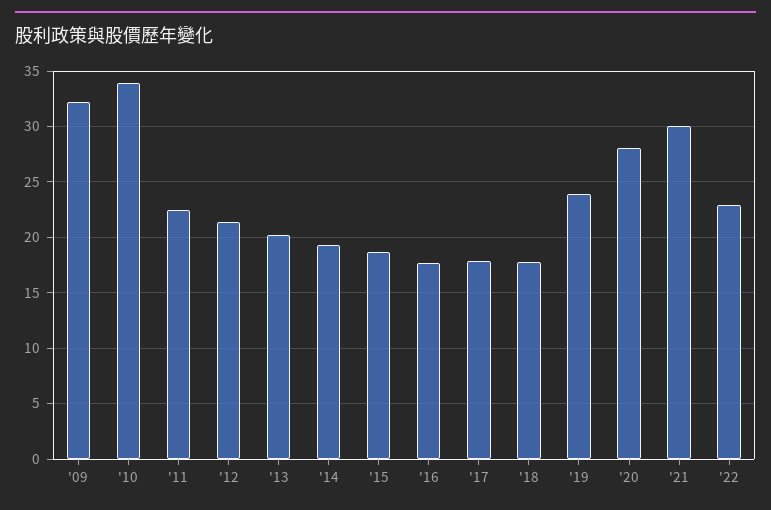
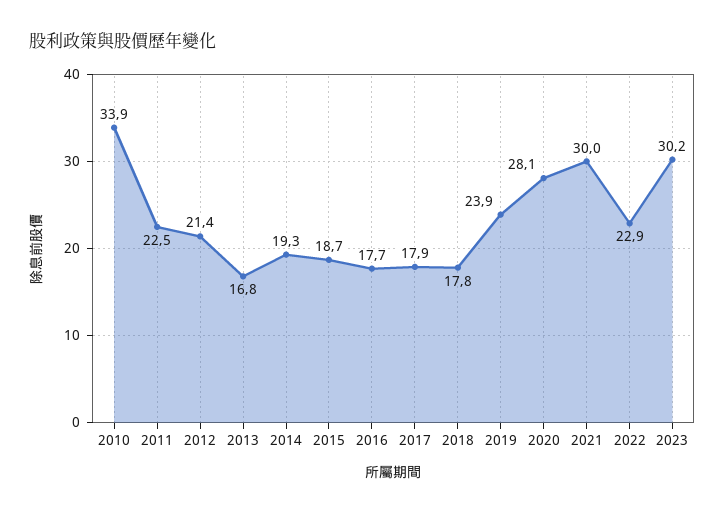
'09: 32 -> none
'13: 20 -> 16.8
2023: none -> 30.2

